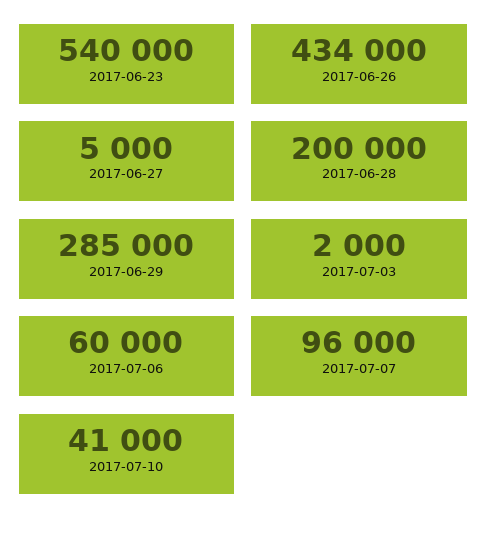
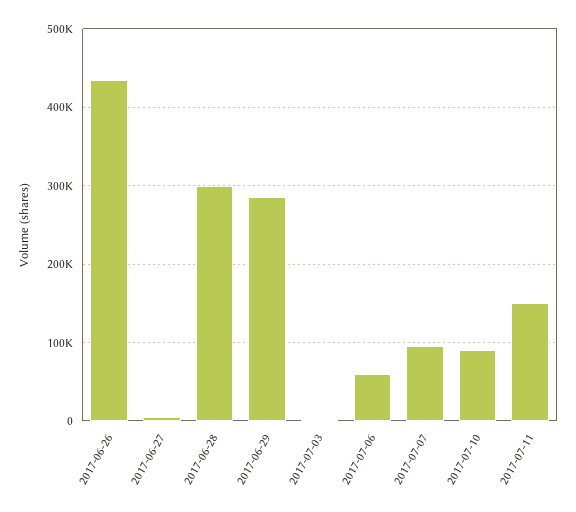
2017-06-23: 540000 -> none
2017-06-28: 200000 -> 300000
2017-07-10: 41000 -> 90000
2017-07-11: none -> 150000

